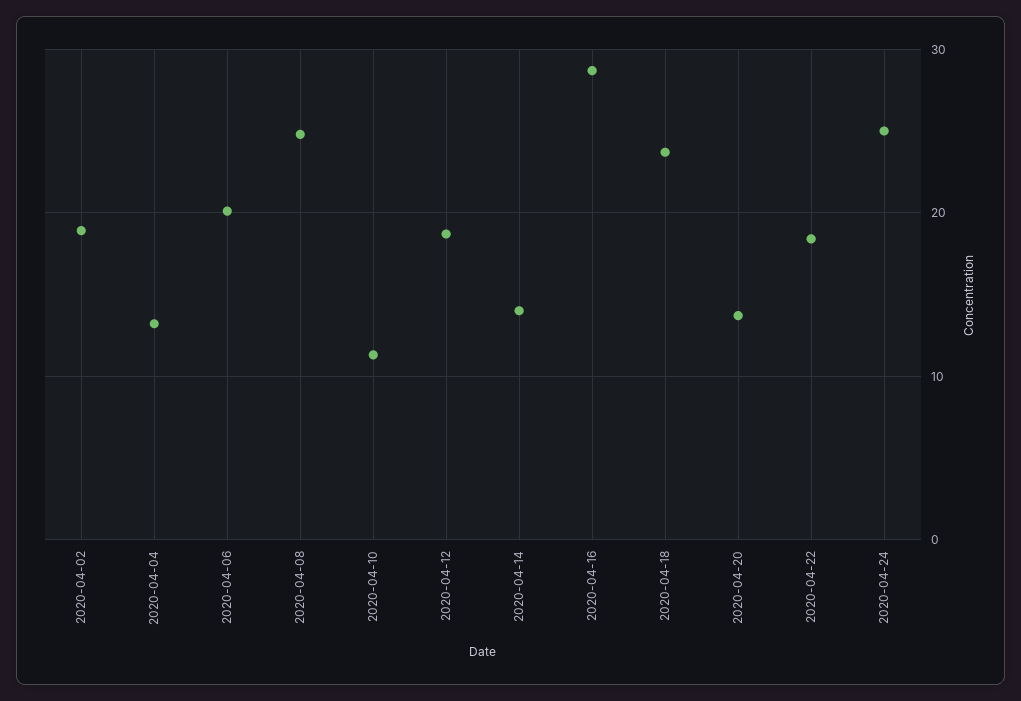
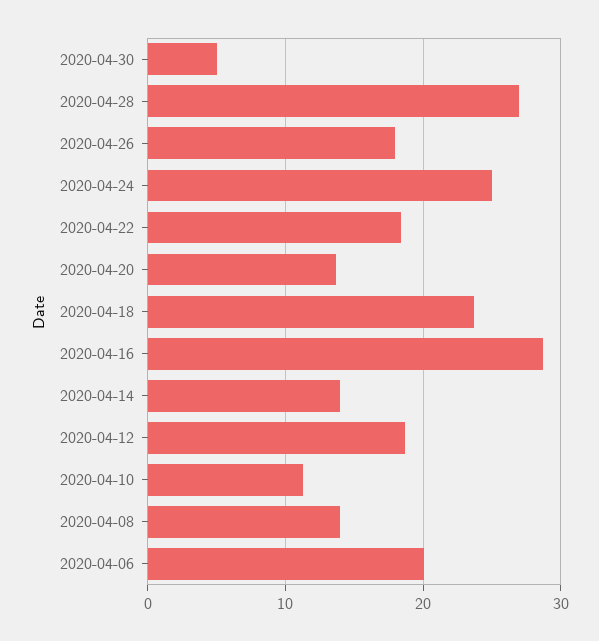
2020-04-02: 19 -> none
2020-04-04: 13 -> none
2020-04-08: 25 -> 14
2020-04-30: none -> 5
2020-04-28: none -> 27
2020-04-26: none -> 18

